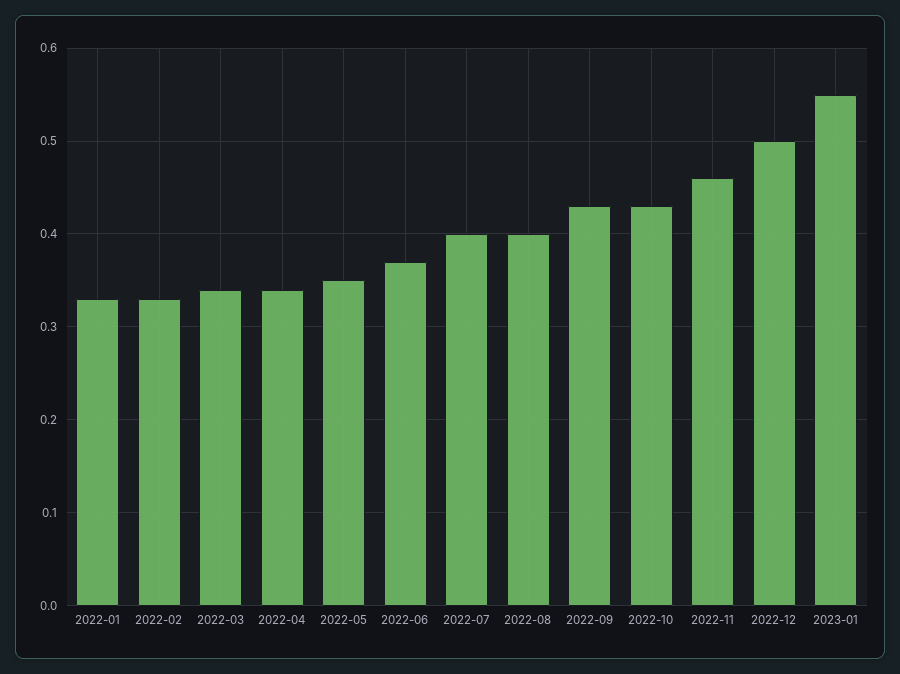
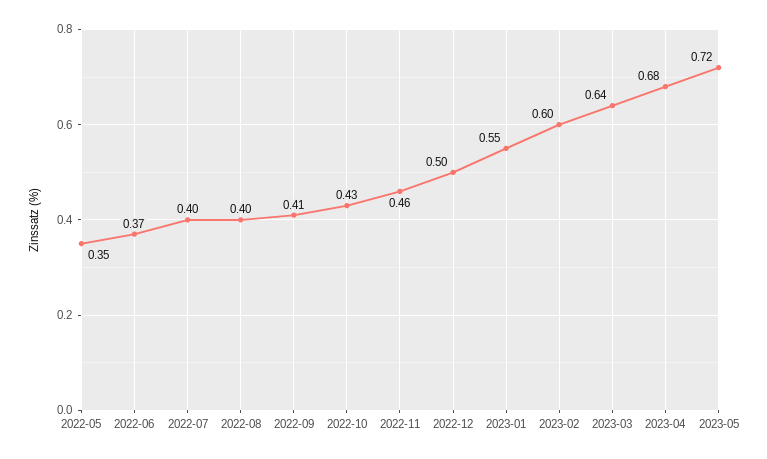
2022-01: 0.33 -> none
2022-02: 0.33 -> none
2022-03: 0.34 -> none
2022-04: 0.34 -> none
2022-09: 0.43 -> 0.41
2023-02: none -> 0.6
2023-03: none -> 0.64
2023-04: none -> 0.68
2023-05: none -> 0.72

